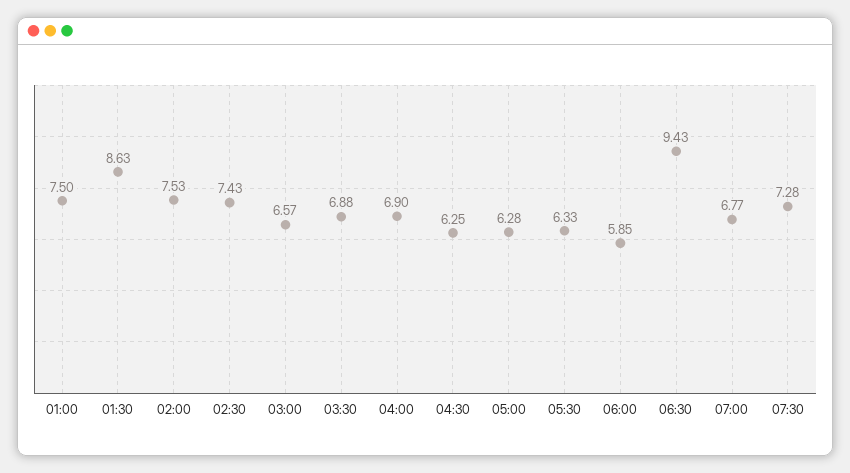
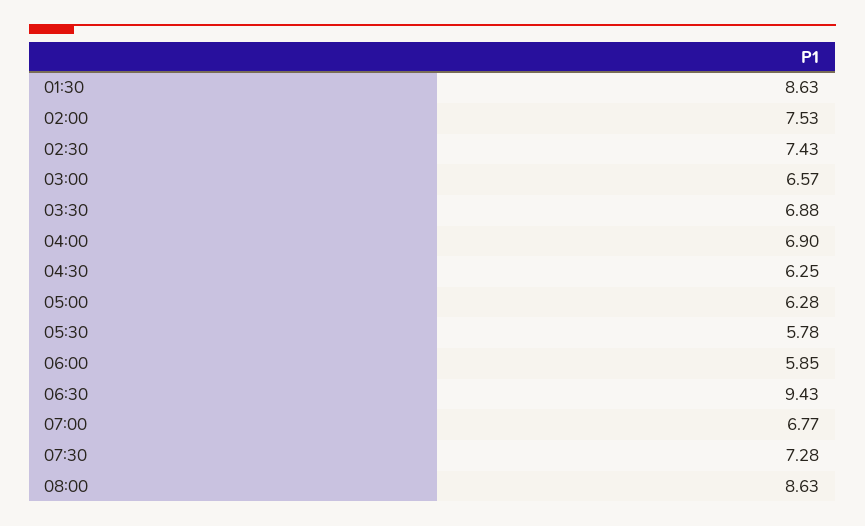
01:00: 7.5 -> none
05:30: 6.33 -> 5.78
08:00: none -> 8.63

